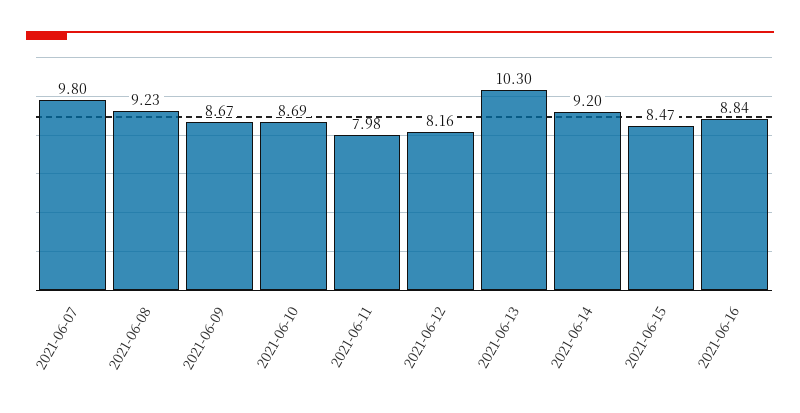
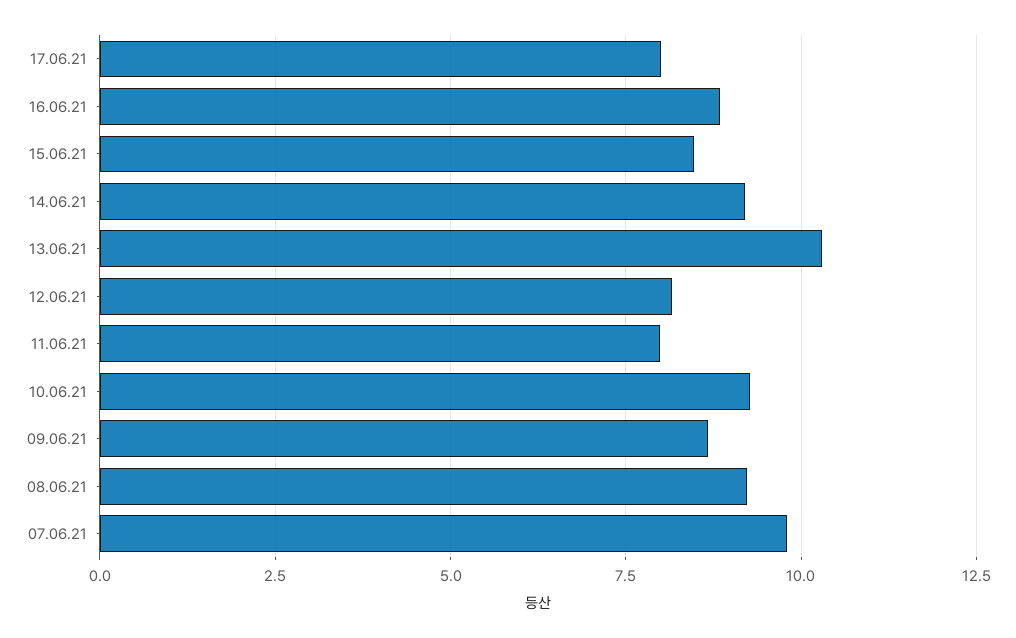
2021-06-10: 8.69 -> 9.25
17.06.21: none -> 8

